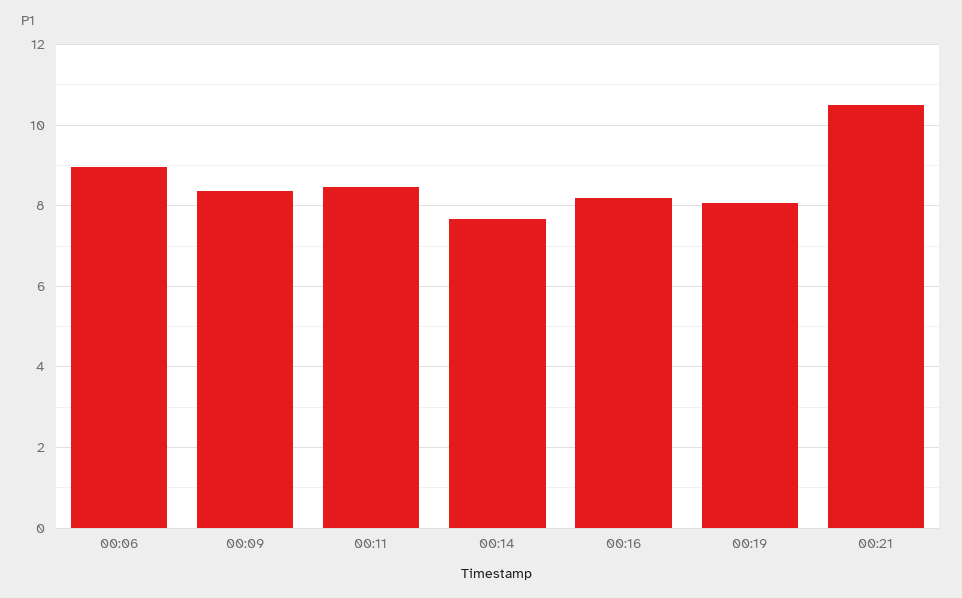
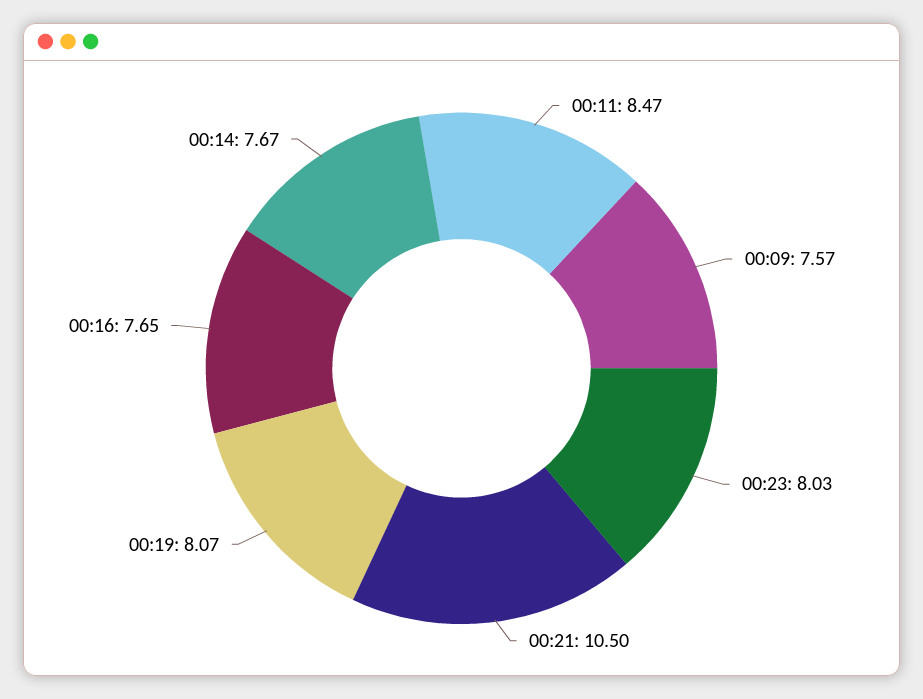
00:06: 9 -> none
00:09: 8.4 -> 7.57
00:16: 8.2 -> 7.65
00:23: none -> 8.03

